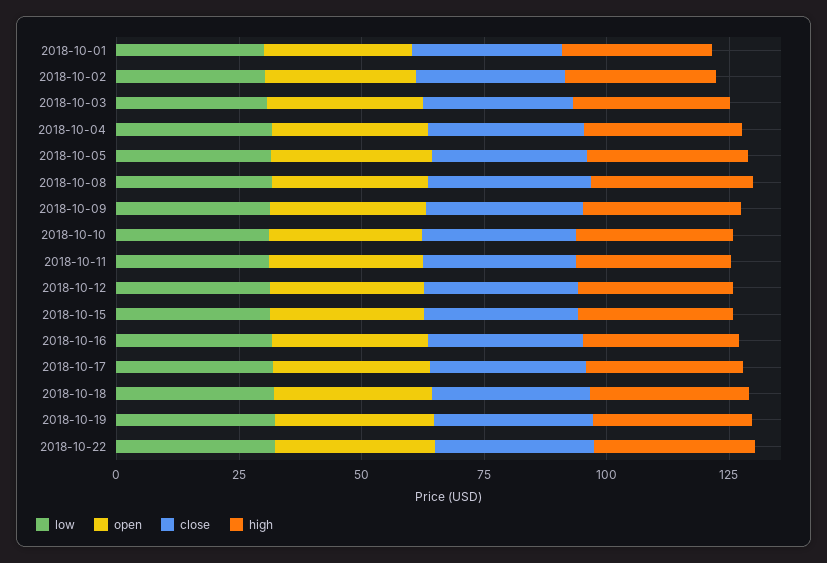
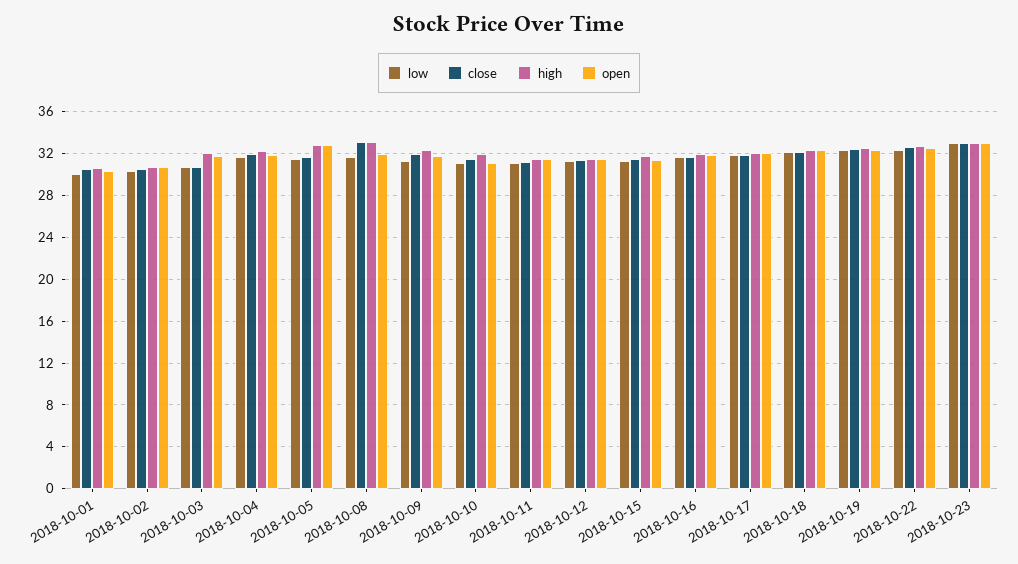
low, 2018-10-23: none -> 33
close, 2018-10-23: none -> 33
high, 2018-10-23: none -> 33
open, 2018-10-23: none -> 33

